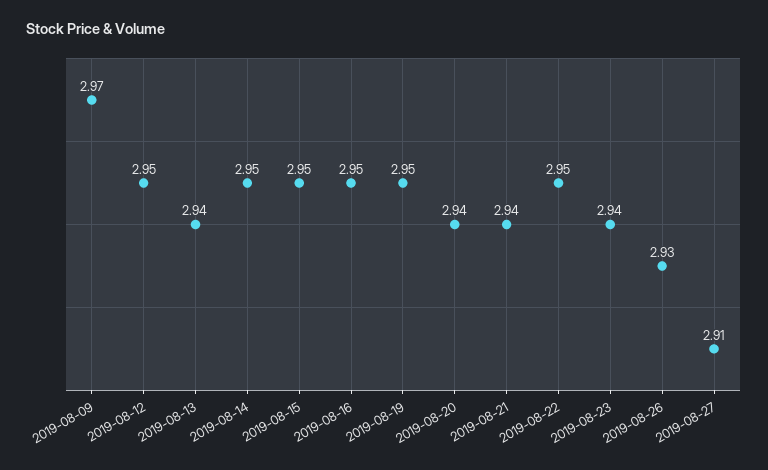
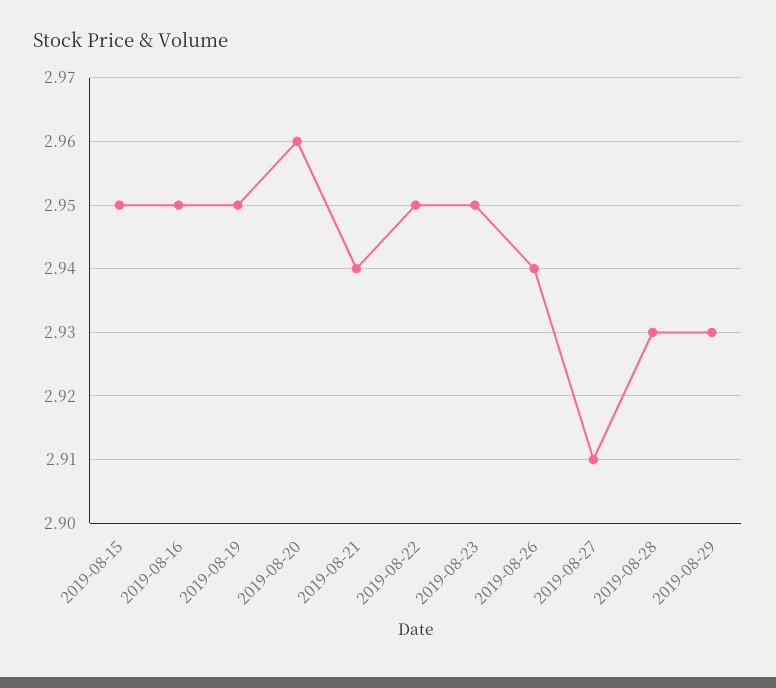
2019-08-09: 2.97 -> none
2019-08-12: 2.95 -> none
2019-08-13: 2.94 -> none
2019-08-14: 2.95 -> none
2019-08-20: 2.94 -> 2.96
2019-08-23: 2.94 -> 2.95
2019-08-26: 2.93 -> 2.94
2019-08-28: none -> 2.93
2019-08-29: none -> 2.93

